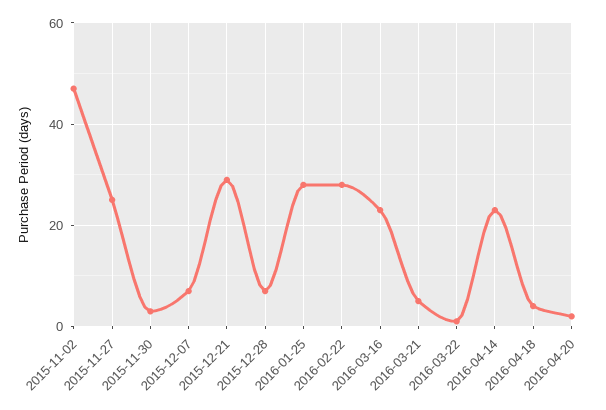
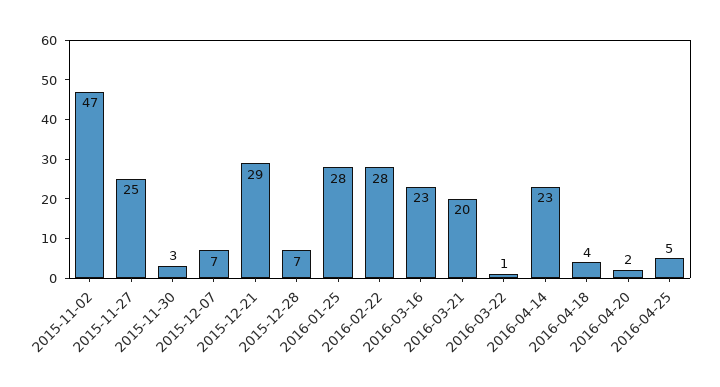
2016-03-21: 5 -> 20
2016-04-25: none -> 5

